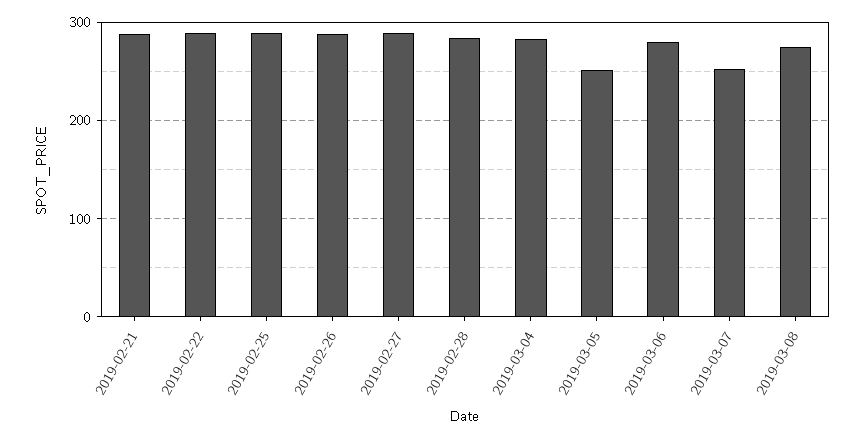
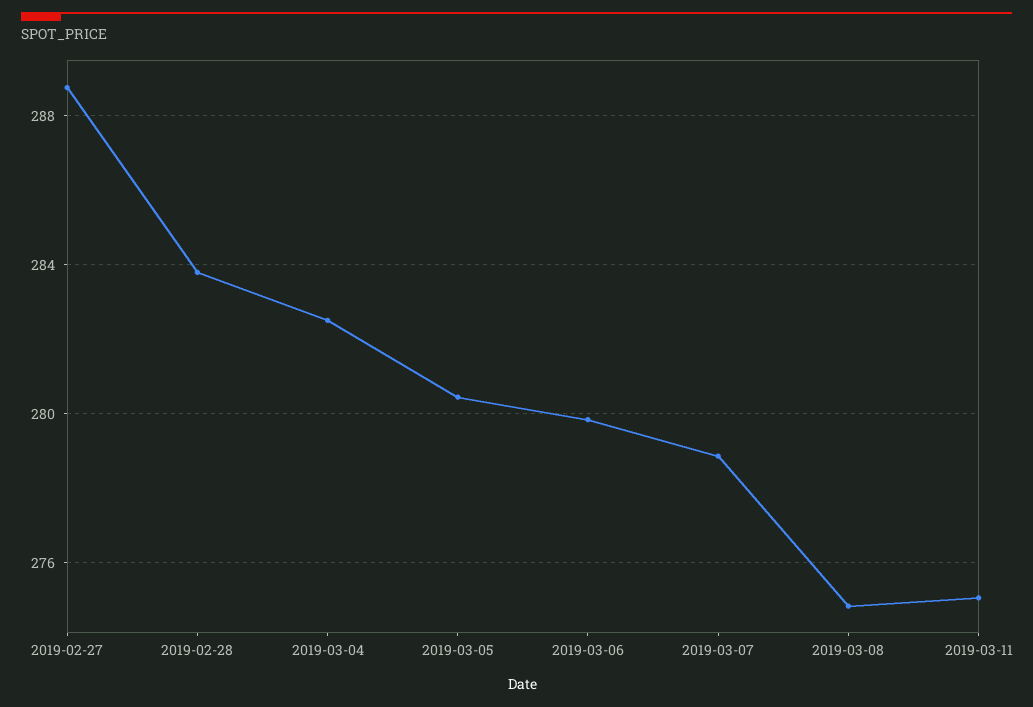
2019-02-21: 290 -> none
2019-02-22: 290 -> none
2019-02-25: 290 -> none
2019-02-26: 290 -> none
2019-03-05: 250 -> 280.5
2019-03-07: 250 -> 279
2019-03-11: none -> 275

